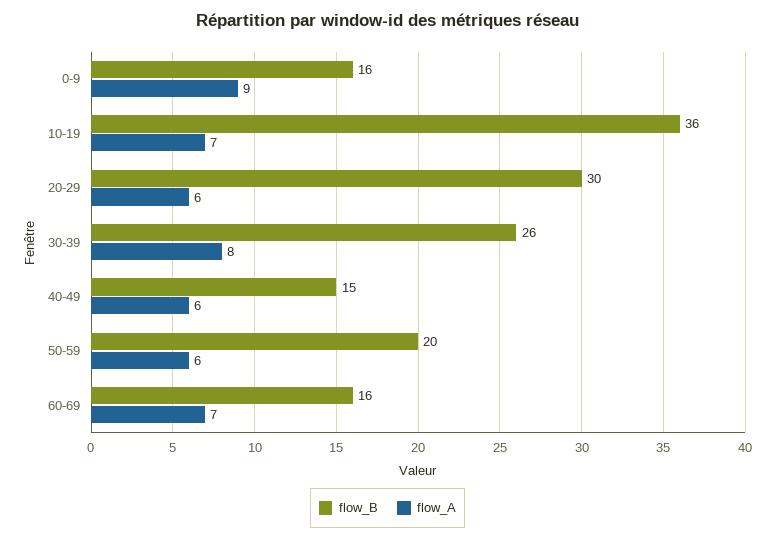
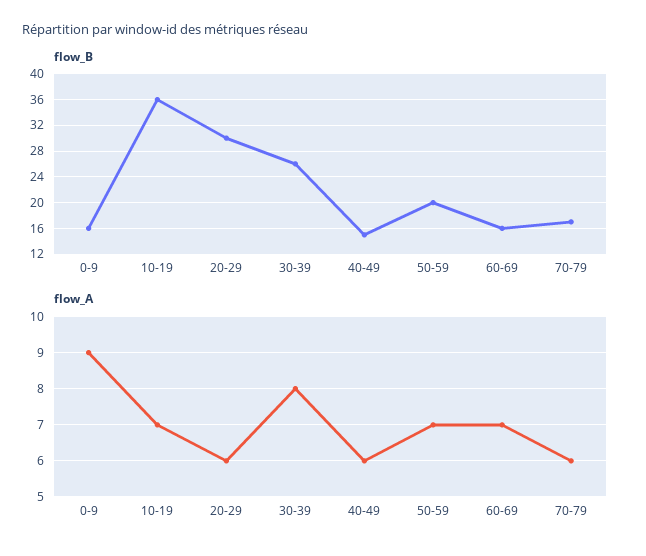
flow_A, 50-59: 6 -> 7
flow_B, 70-79: none -> 17
flow_A, 70-79: none -> 6

